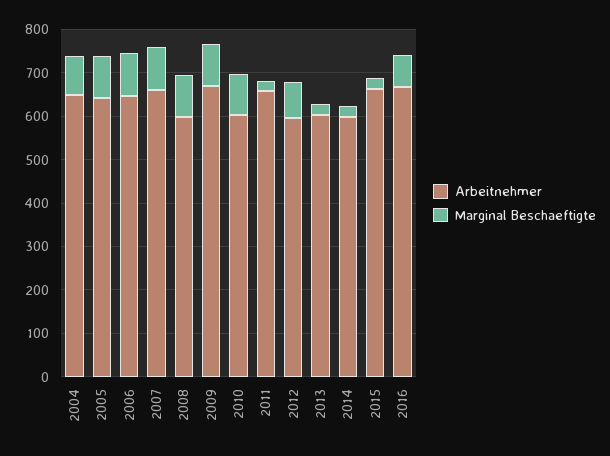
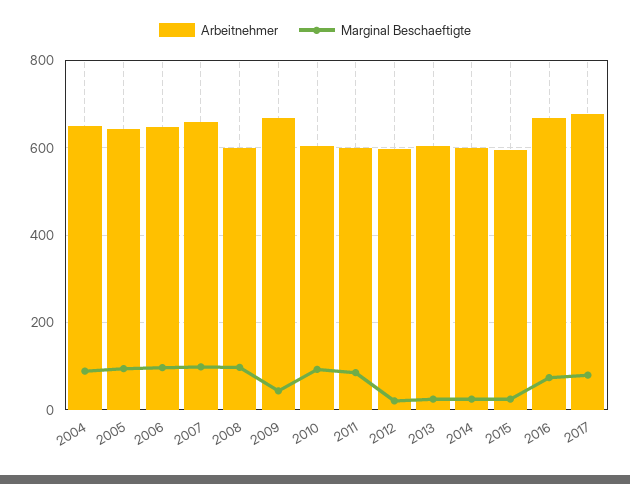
Marginal Beschaeftigte, 2009: 100 -> 40
Arbeitnehmer, 2011: 660 -> 600
Marginal Beschaeftigte, 2011: 20 -> 80
Marginal Beschaeftigte, 2012: 80 -> 20
Arbeitnehmer, 2015: 660 -> 600
Arbeitnehmer, 2017: none -> 680
Marginal Beschaeftigte, 2017: none -> 80

